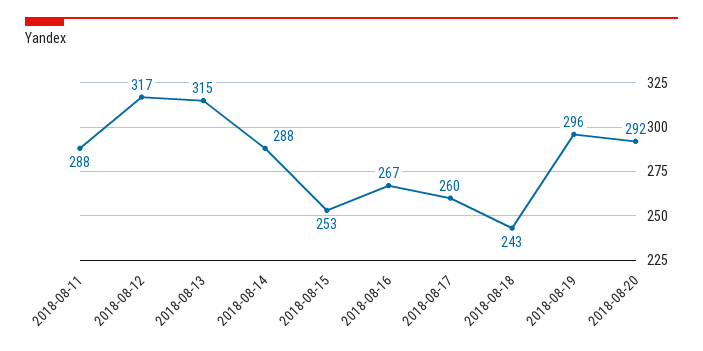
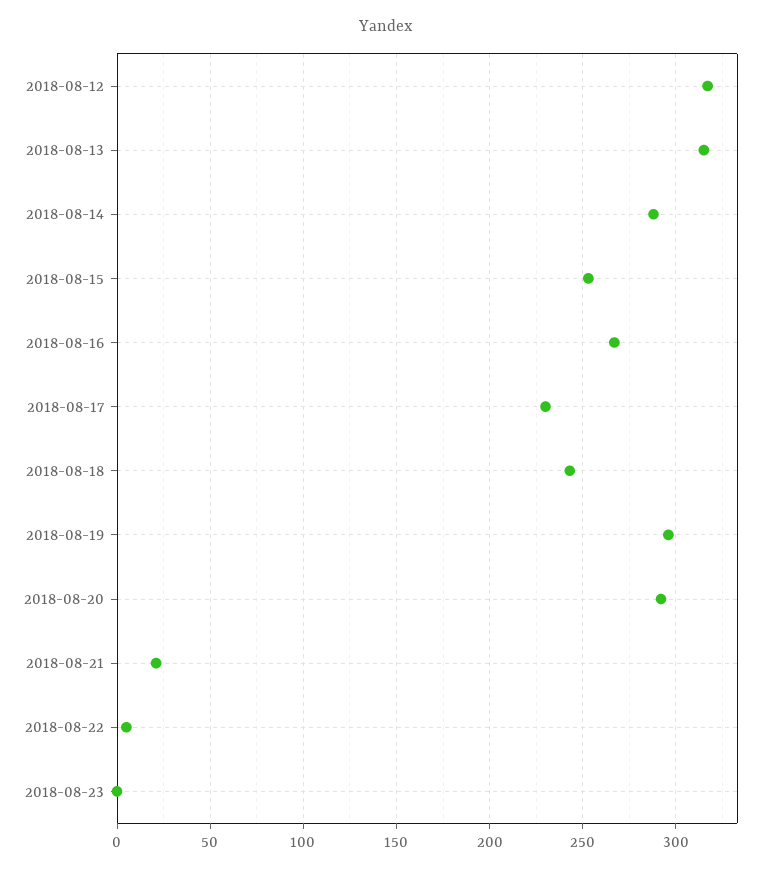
2018-08-11: 288 -> none
2018-08-17: 260 -> 230
2018-08-21: none -> 20
2018-08-22: none -> 5
2018-08-23: none -> 0

